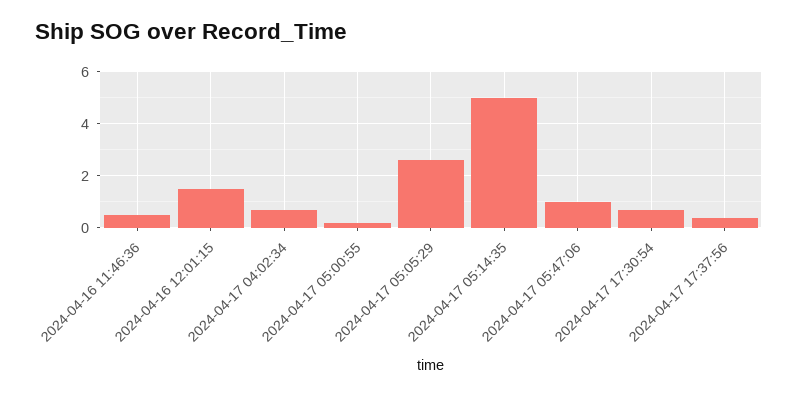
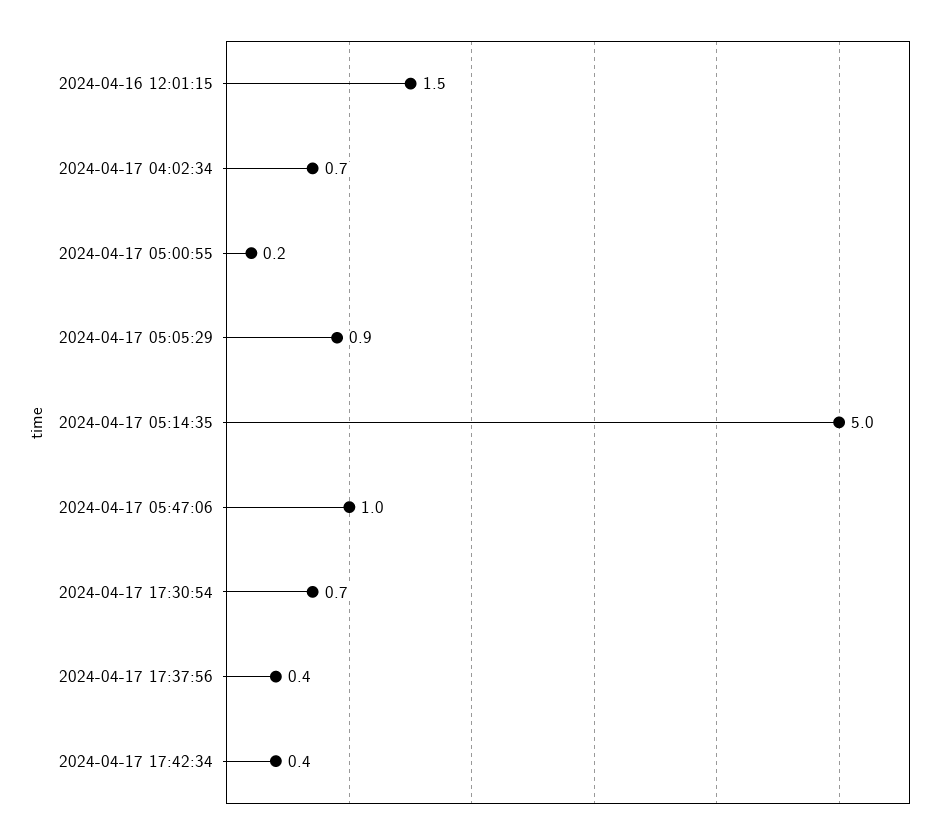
2024-04-16 11:46:36: 0.5 -> none
2024-04-17 05:05:29: 2.5 -> 0.9
2024-04-17 17:42:34: none -> 0.4

